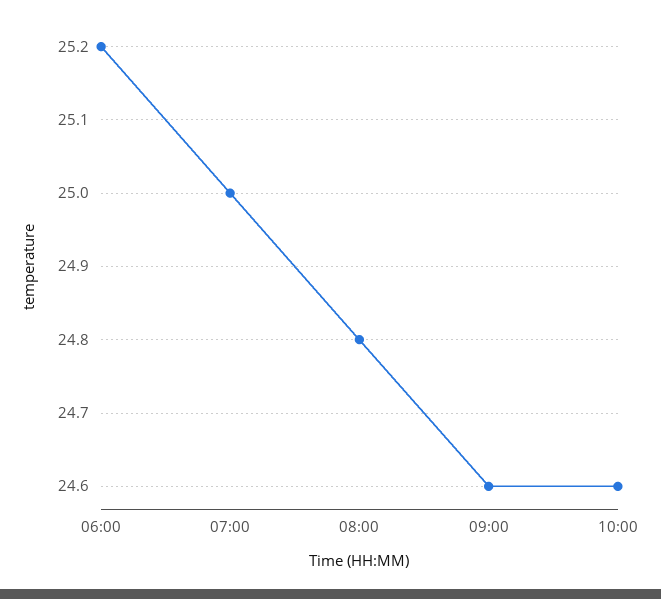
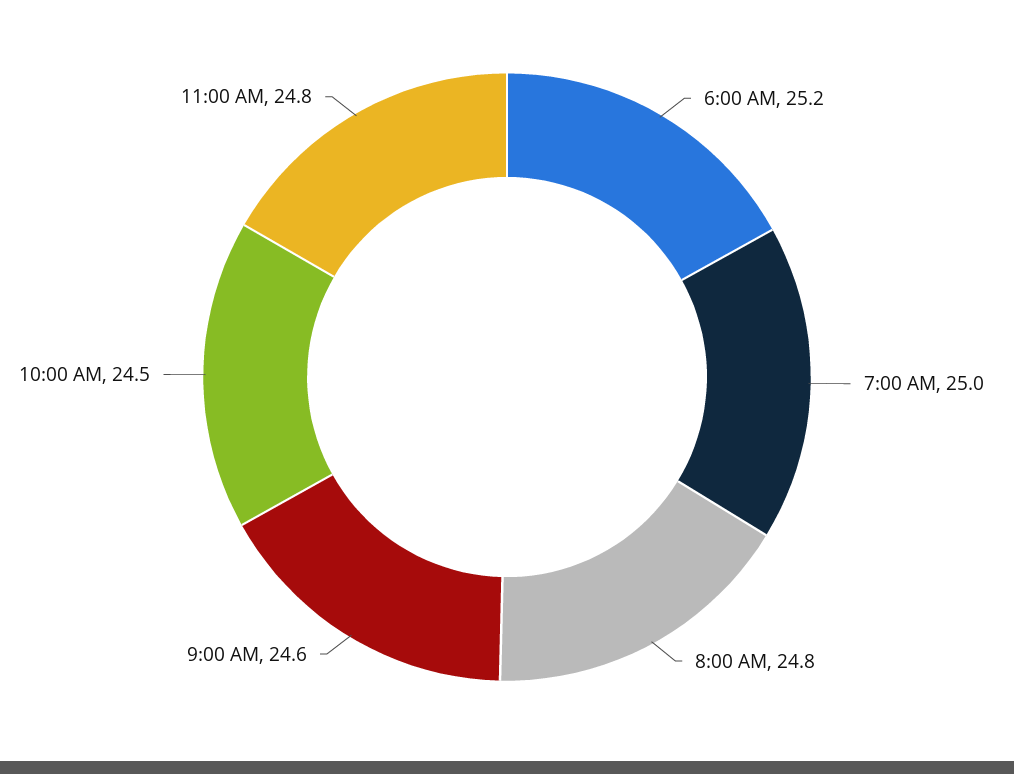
10:00: 24.6 -> 24.5
11:00 AM: none -> 24.8

